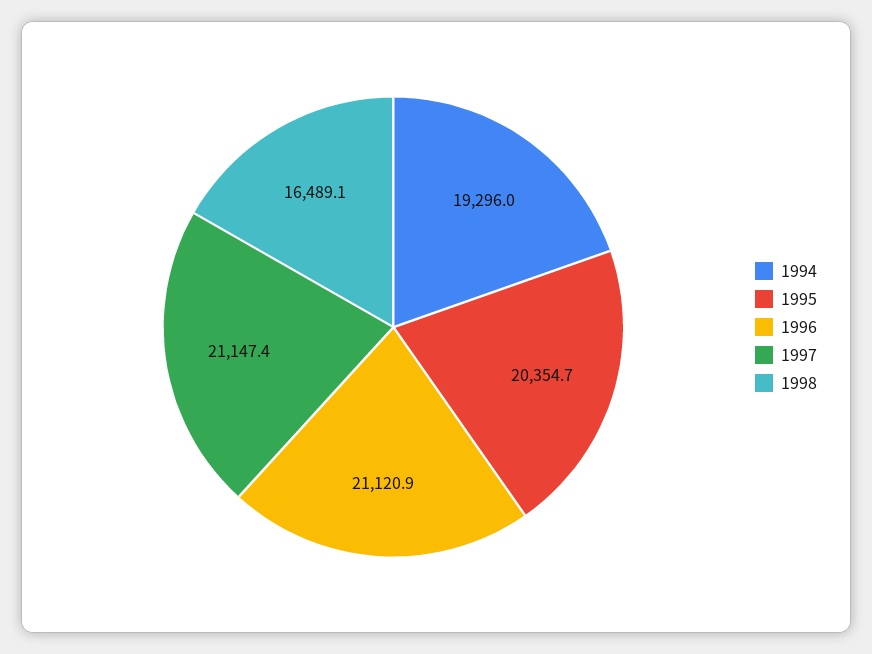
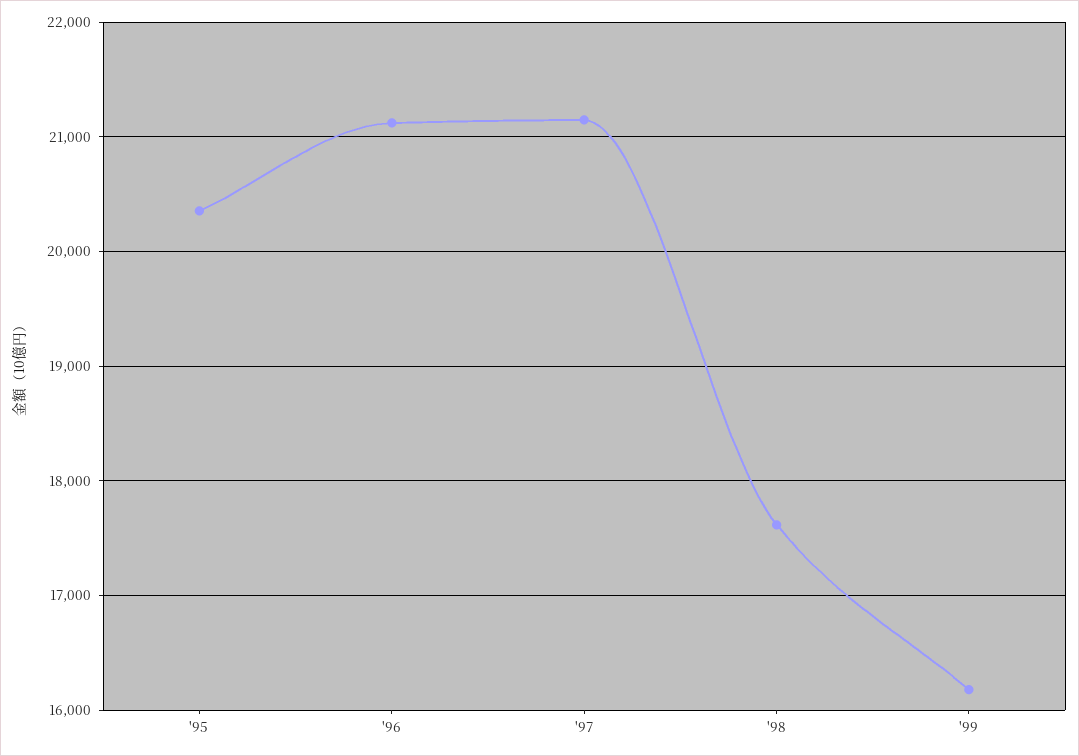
1994: 19296 -> none
1998: 16489.1 -> 17600
'99: none -> 16200

